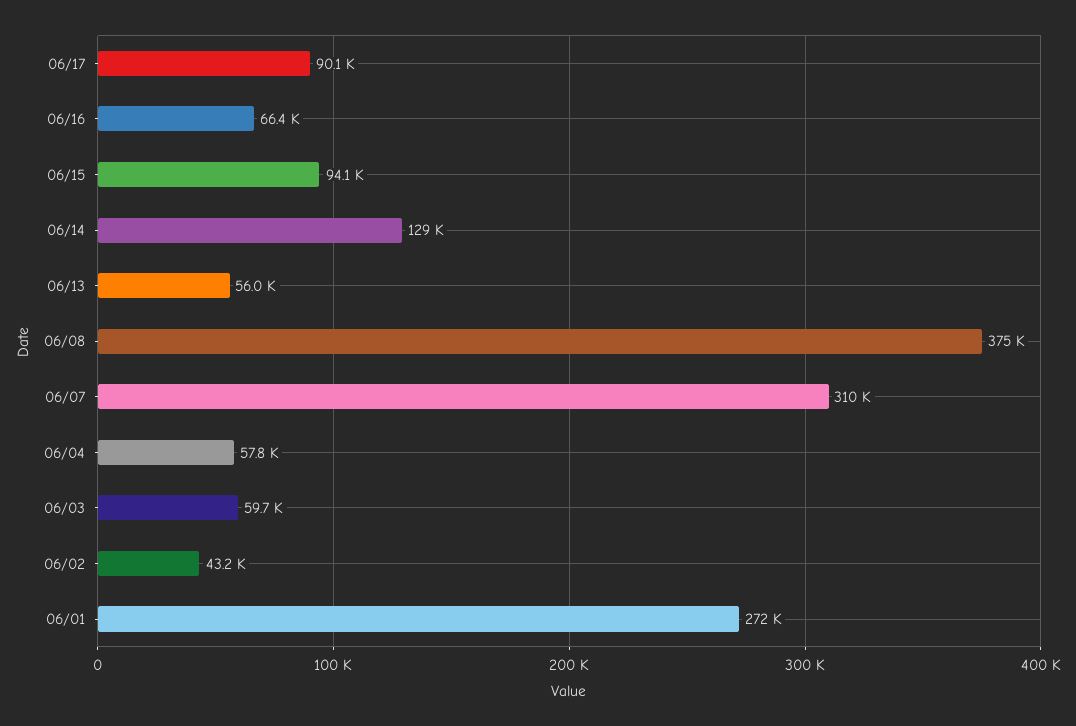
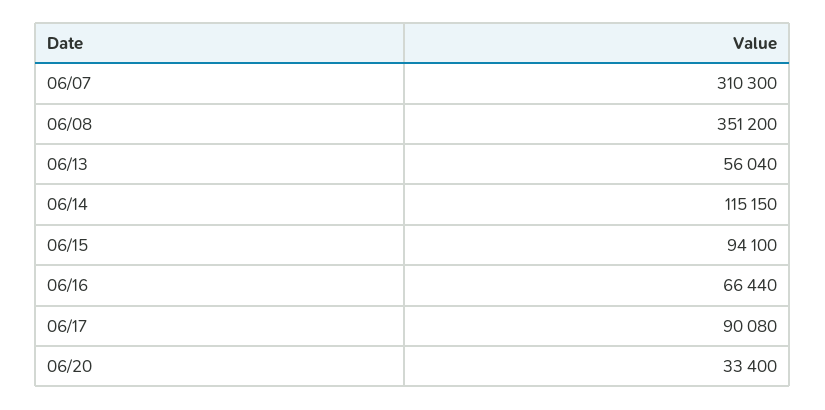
06/14: 129000 -> 115150
06/08: 375000 -> 351200
06/04: 57800 -> none
06/03: 59700 -> none
06/02: 43200 -> none
06/01: 272000 -> none
06/20: none -> 33400

